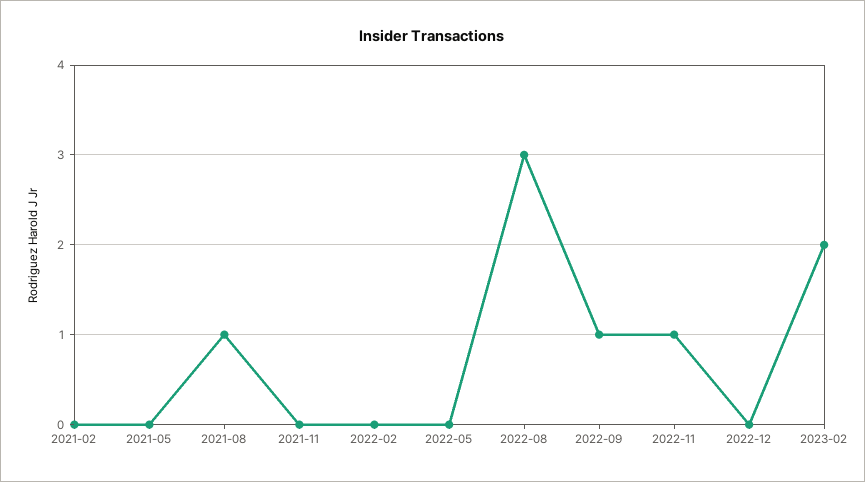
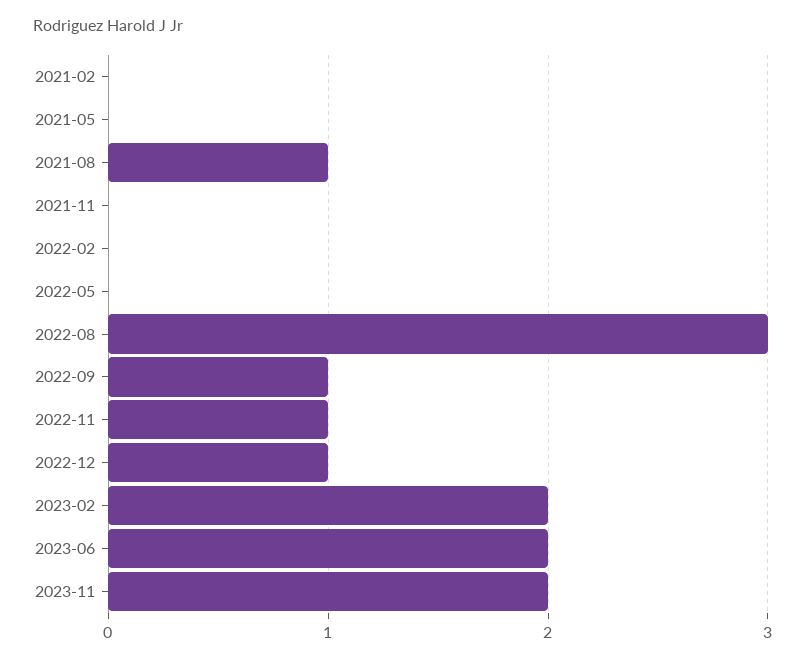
2022-12: 0 -> 1
2023-06: none -> 2
2023-11: none -> 2

